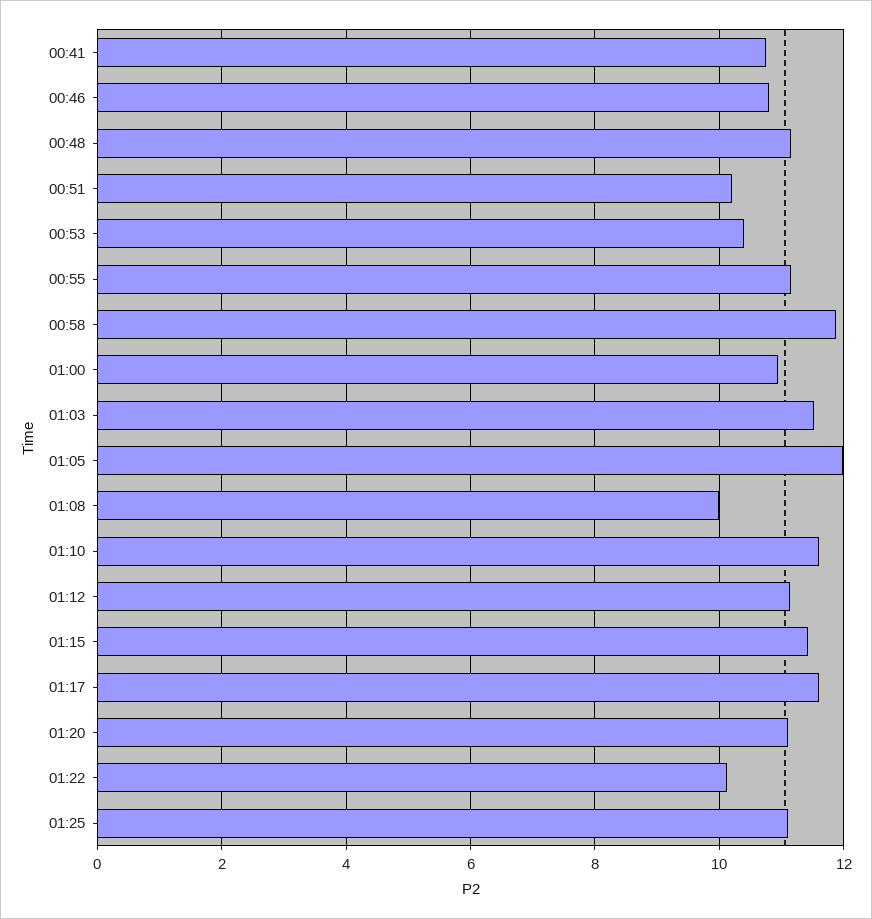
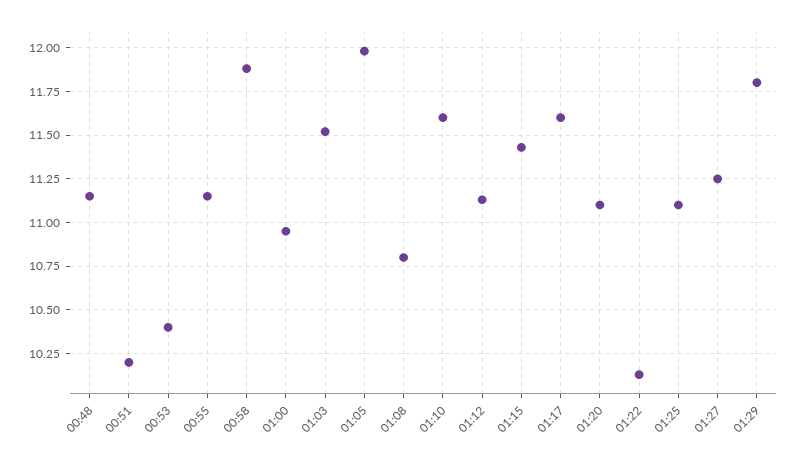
00:41: 10.8 -> none
00:46: 10.8 -> none
01:08: 10 -> 10.8
01:27: none -> 11.25
01:29: none -> 11.8

